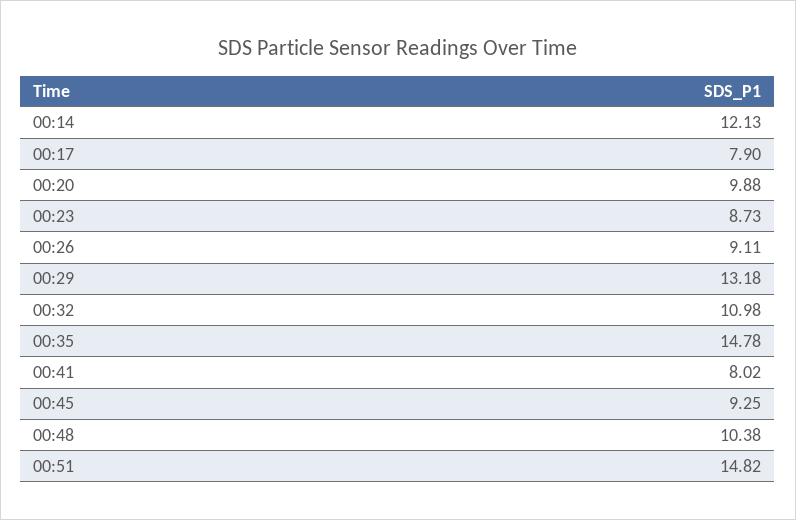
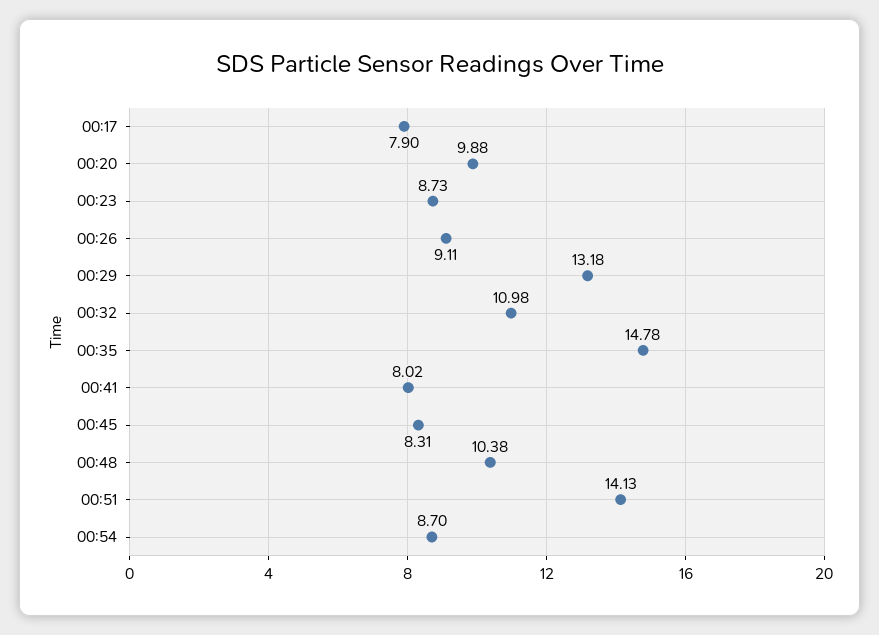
00:14: 12.13 -> none
00:45: 9.25 -> 8.31
00:51: 14.82 -> 14.13
00:54: none -> 8.7

